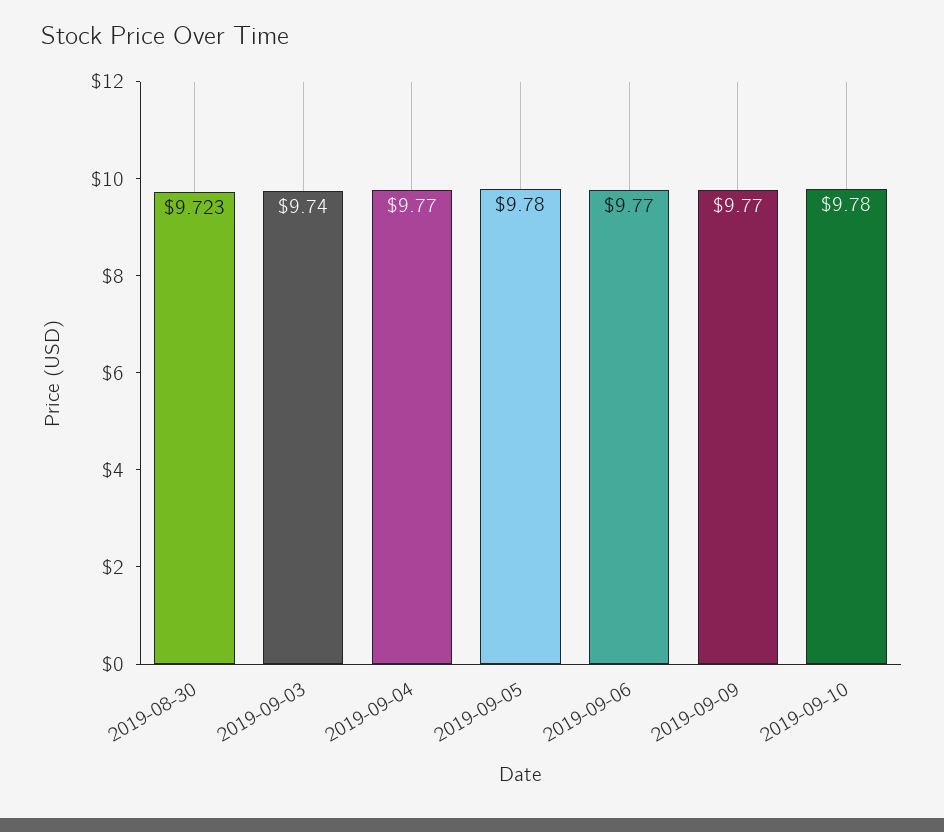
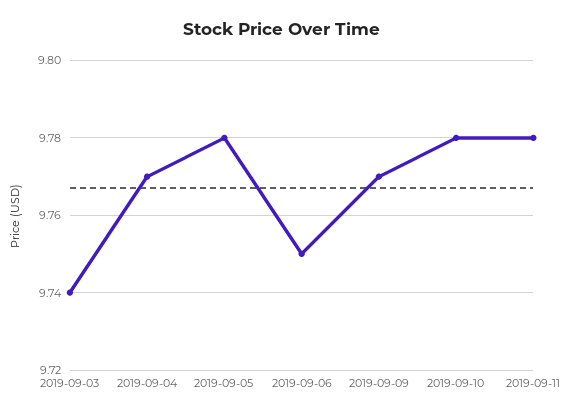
2019-08-30: 9.723 -> none
2019-09-06: 9.77 -> 9.75
2019-09-11: none -> 9.78

